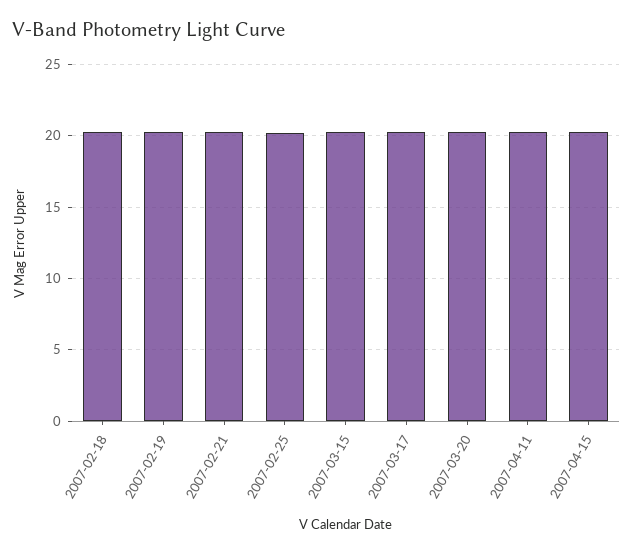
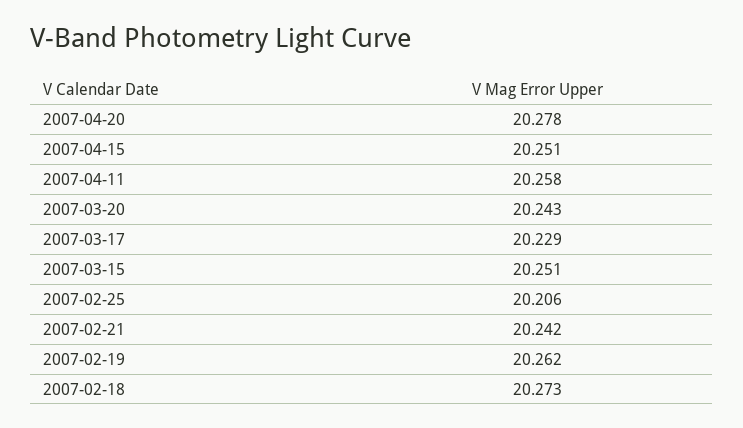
2007-04-20: none -> 20.278

